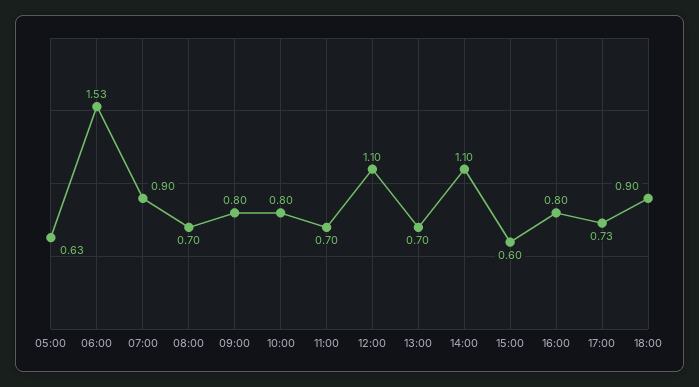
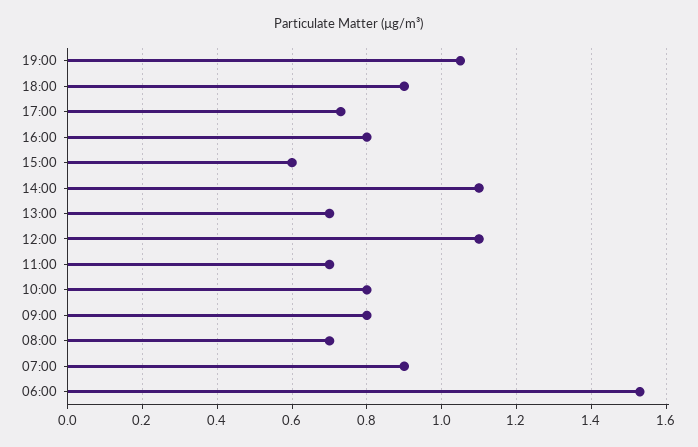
05:00: 0.63 -> none
19:00: none -> 1.05

